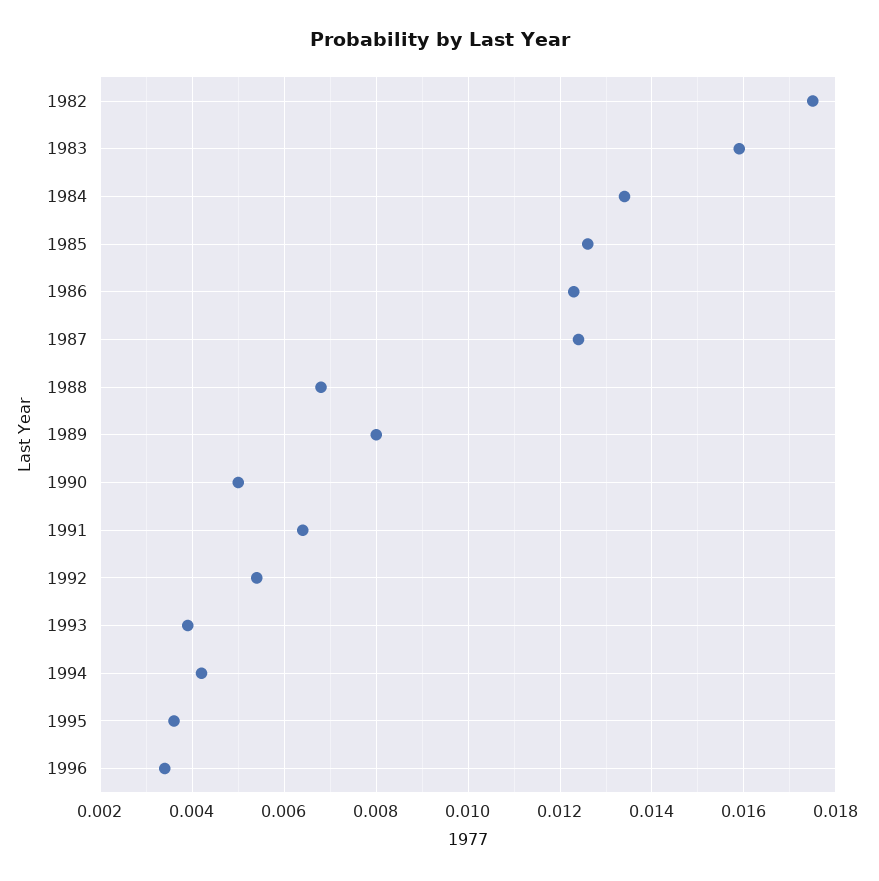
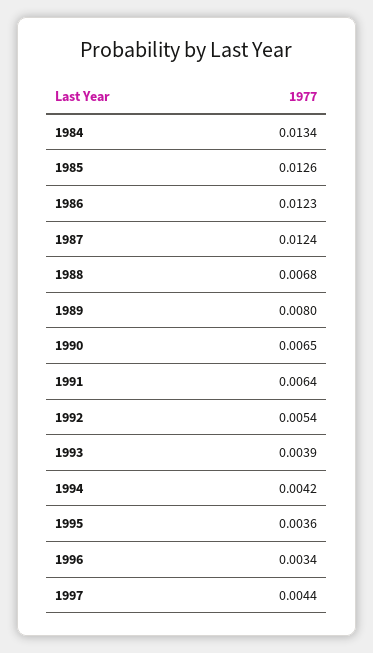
1982: 0.0175 -> none
1983: 0.016 -> none
1990: 0.005 -> 0.0065
1997: none -> 0.0044

